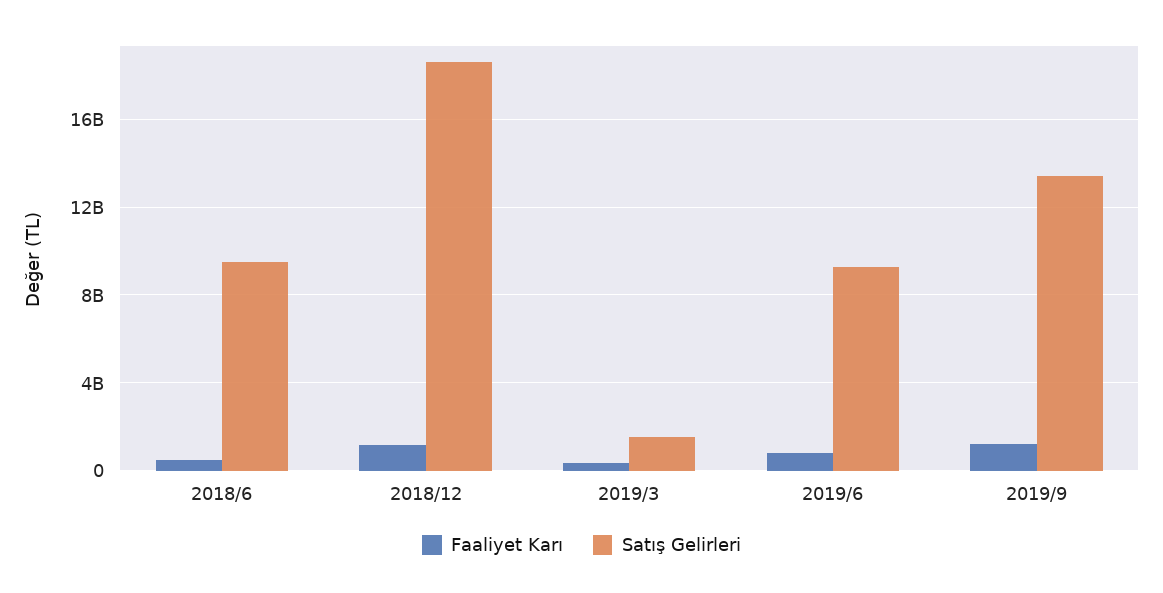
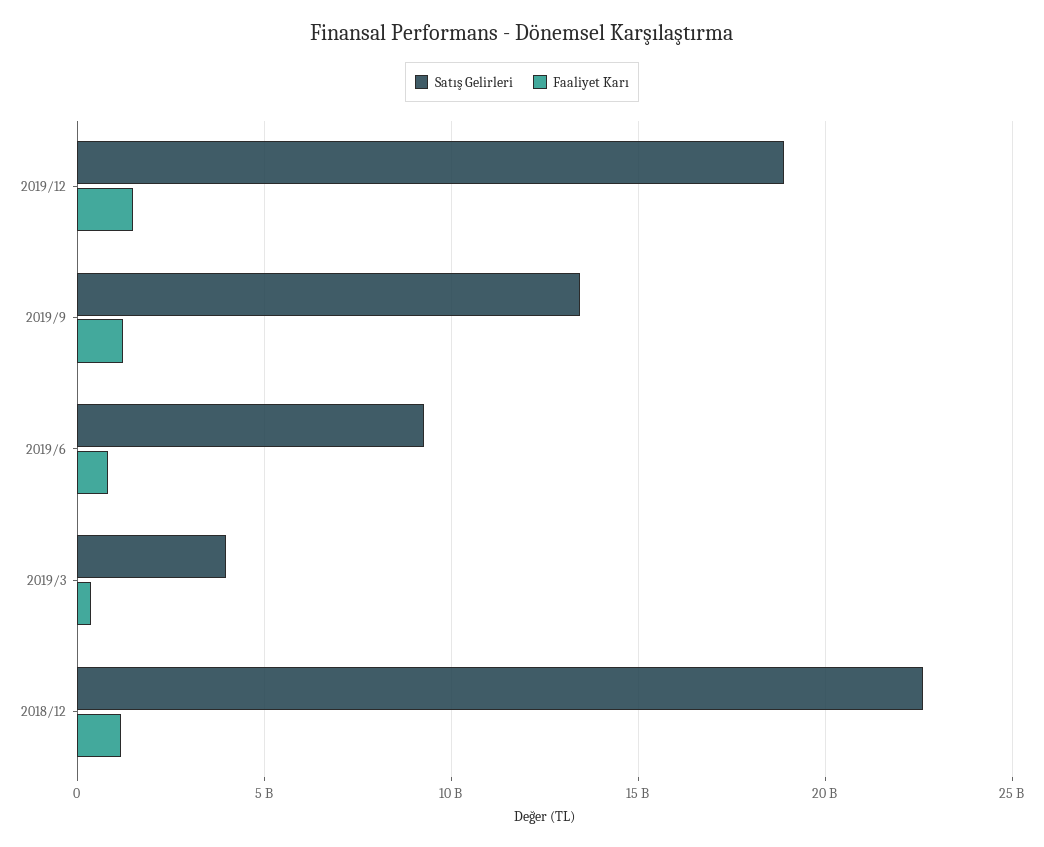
Faaliyet Karı, 2018/6: 500000000 -> none
Satış Gelirleri, 2018/6: 9500000000 -> none
Satış Gelirleri, 2018/12: 18500000000 -> 22500000000
Satış Gelirleri, 2019/3: 1500000000 -> 4000000000
Satış Gelirleri, 2019/12: none -> 19000000000
Faaliyet Karı, 2019/12: none -> 1500000000

